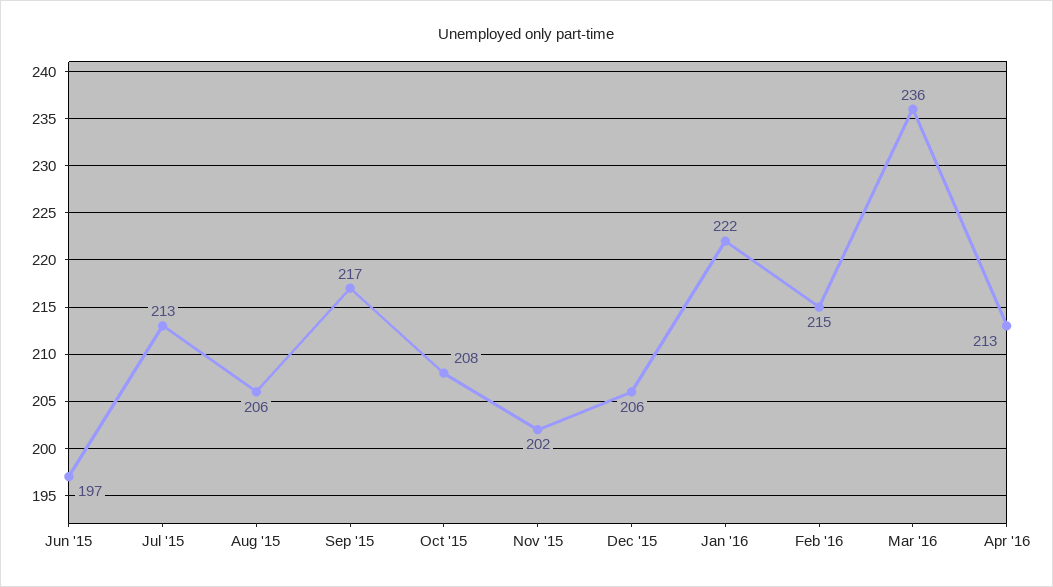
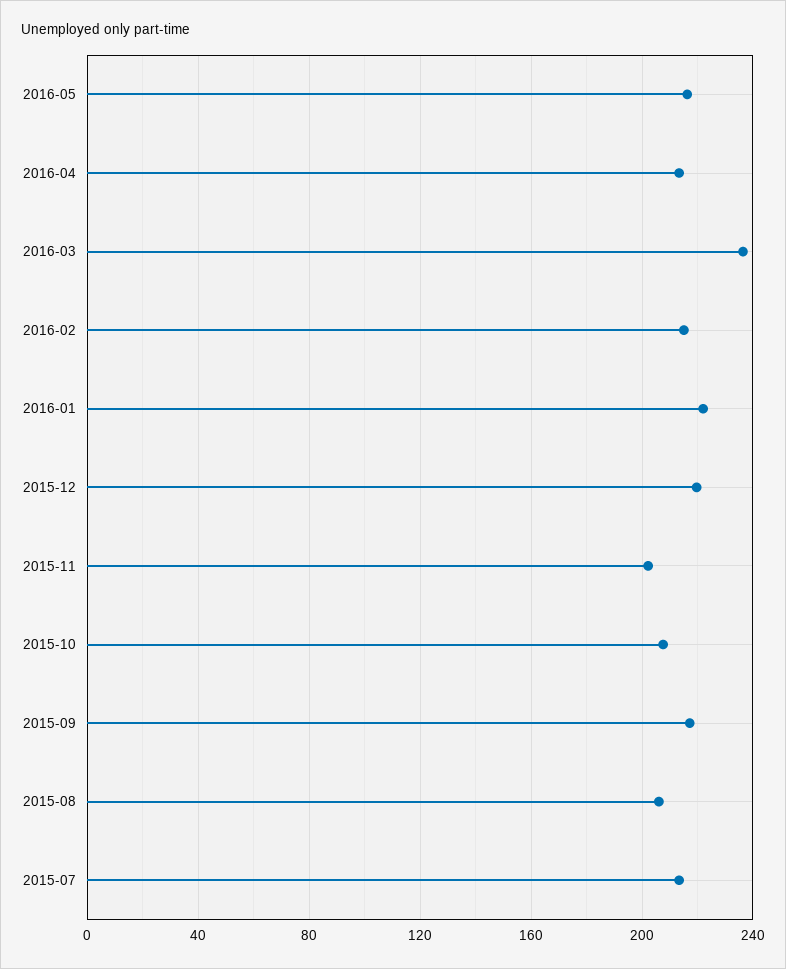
Jun '15: 197 -> none
Dec '15: 206 -> 220
2016-05: none -> 215

